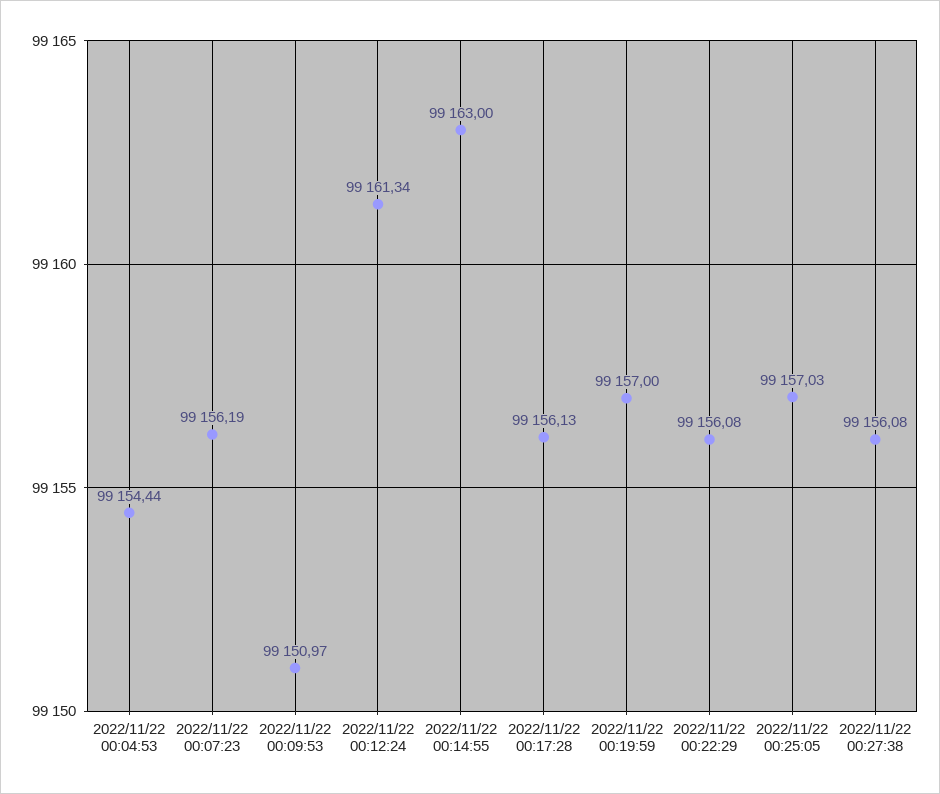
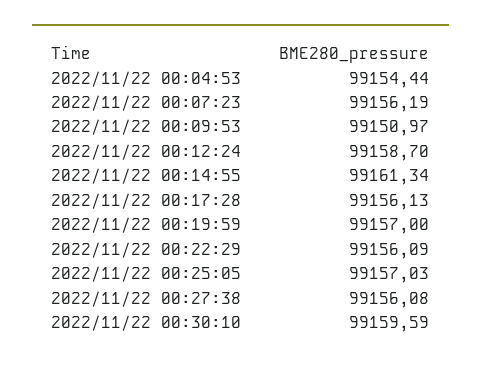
2022/11/22 00:12:24: 99161.34 -> 99158.7
2022/11/22 00:14:55: 99163 -> 99161.34
2022/11/22 00:22:29: 99156.08 -> 99156.09
2022/11/22 00:30:10: none -> 99159.59

